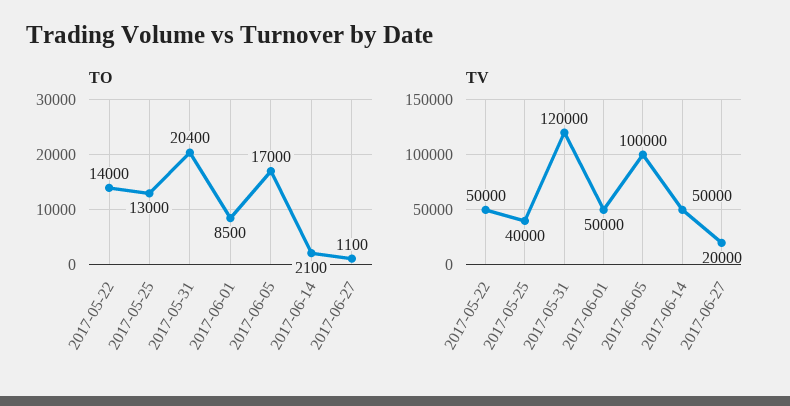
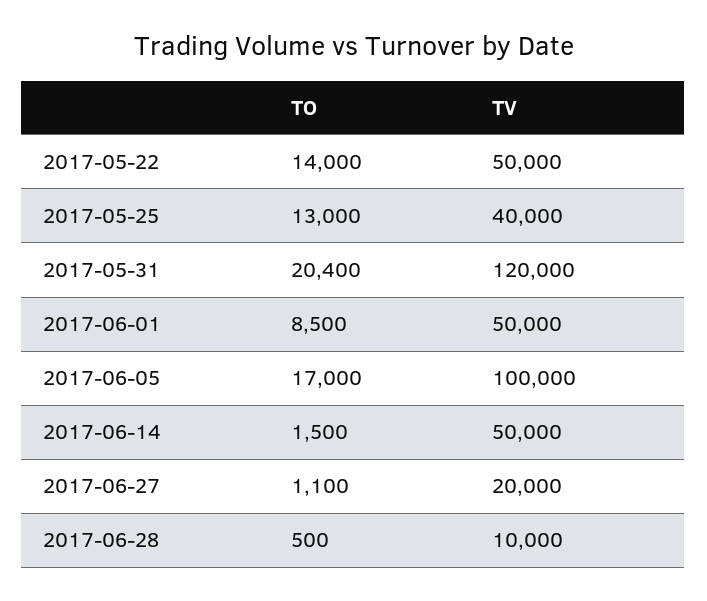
TO, 2017-06-14: 2100 -> 1500
TO, 2017-06-28: none -> 500
TV, 2017-06-28: none -> 10000

